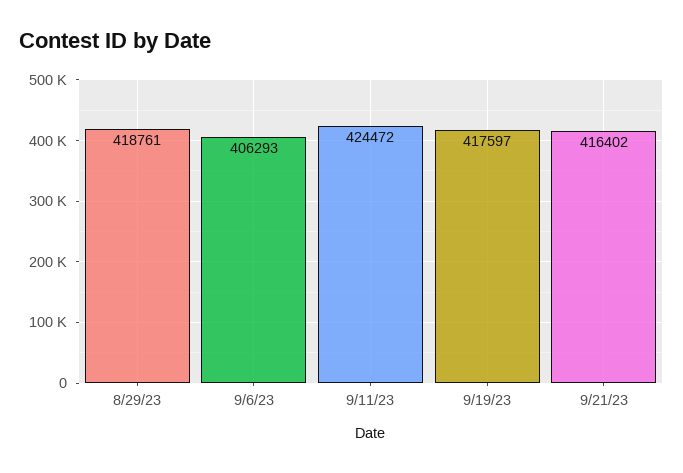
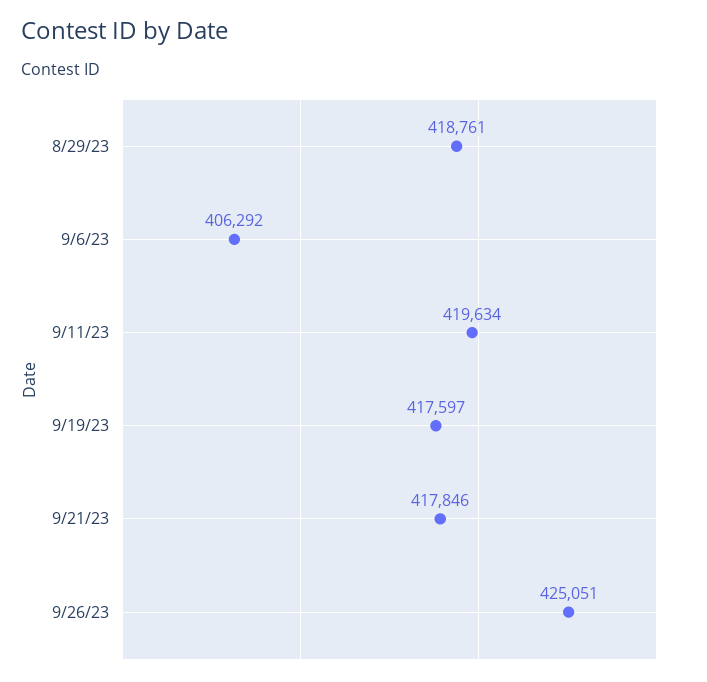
9/6/23: 406293 -> 406292
9/11/23: 424472 -> 419634
9/21/23: 416402 -> 417846
9/26/23: none -> 425051

